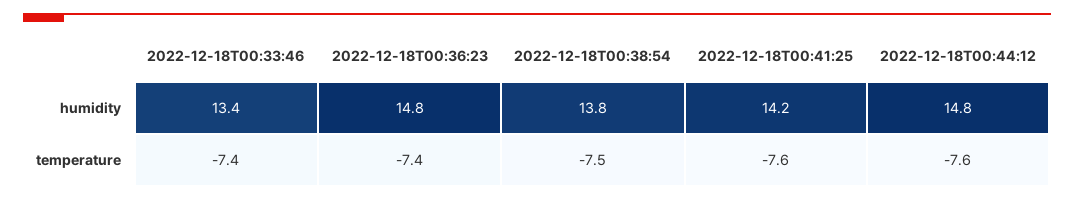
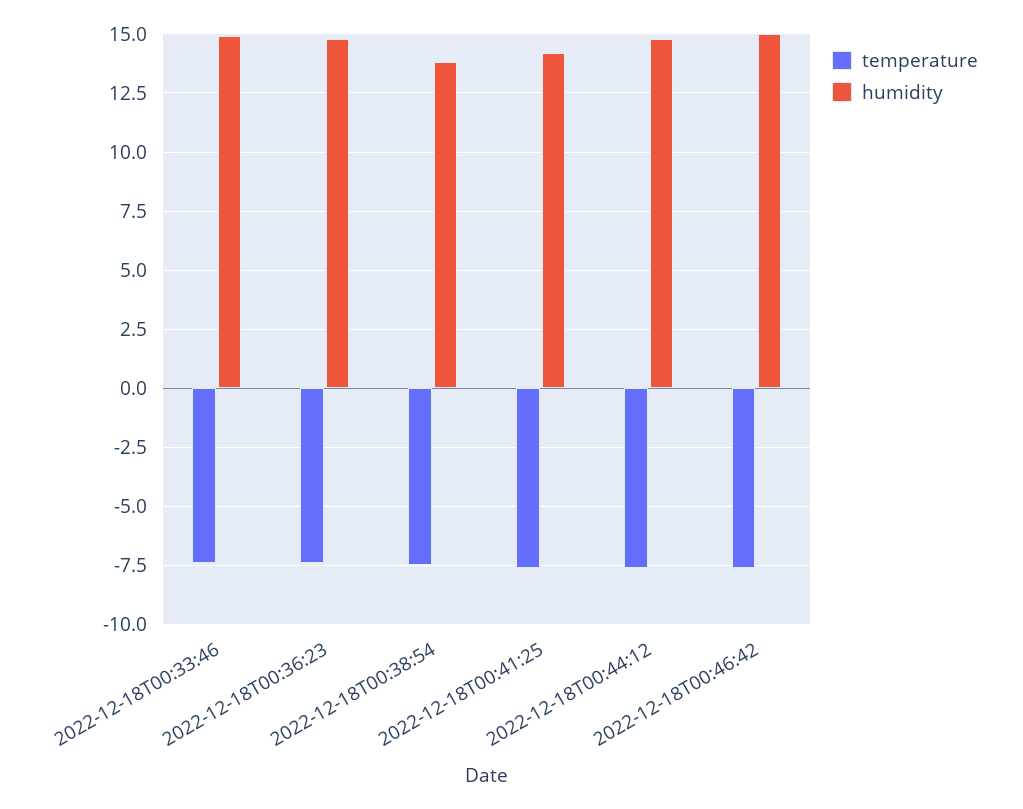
humidity, 2022-12-18T00:33:46: 13.4 -> 15
temperature, 2022-12-18T00:46:42: none -> -7.5
humidity, 2022-12-18T00:46:42: none -> 15

